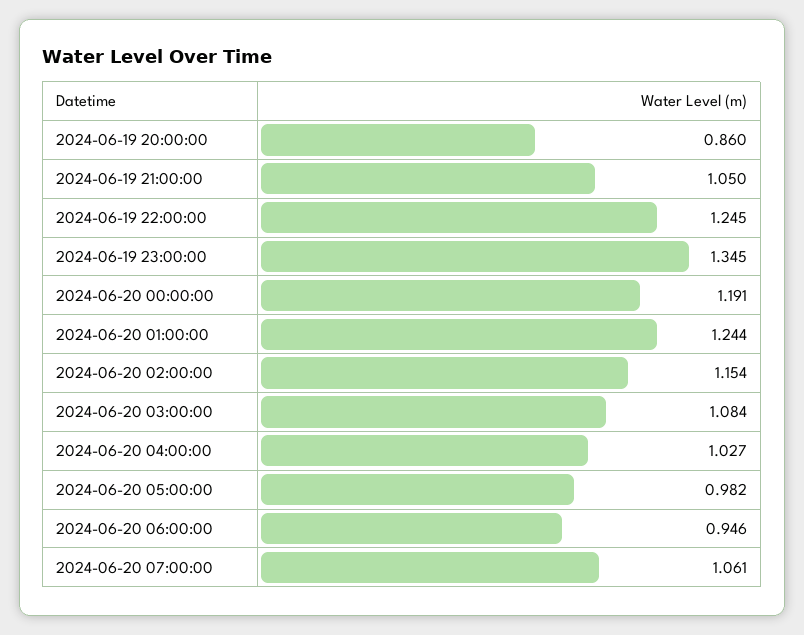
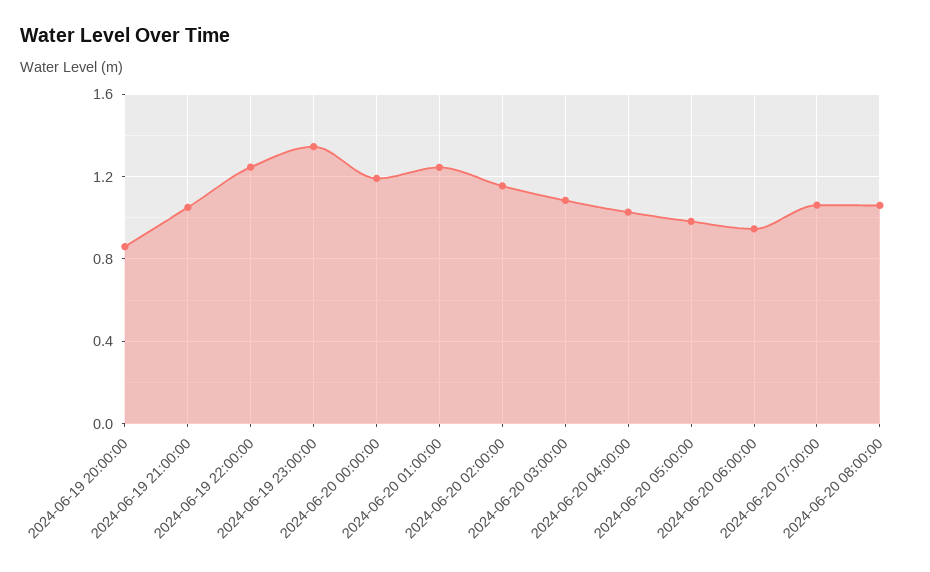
2024-06-20 08:00:00: none -> 1.05

